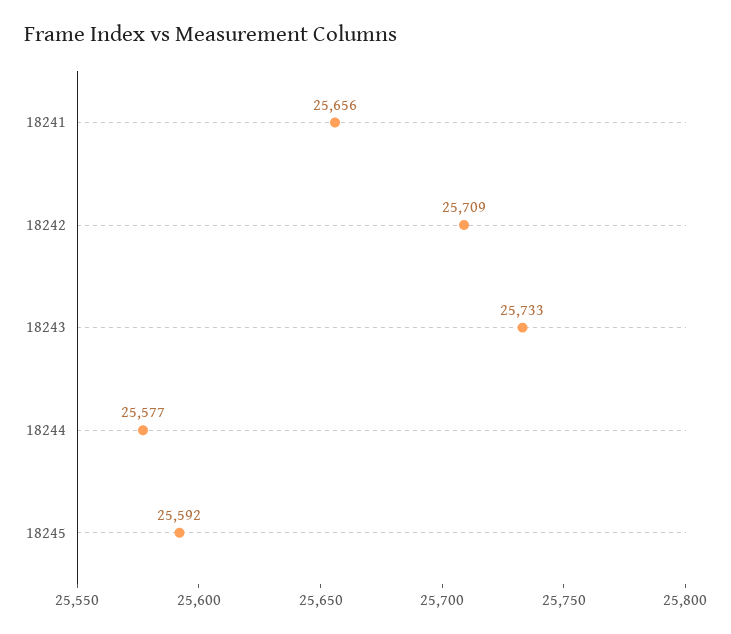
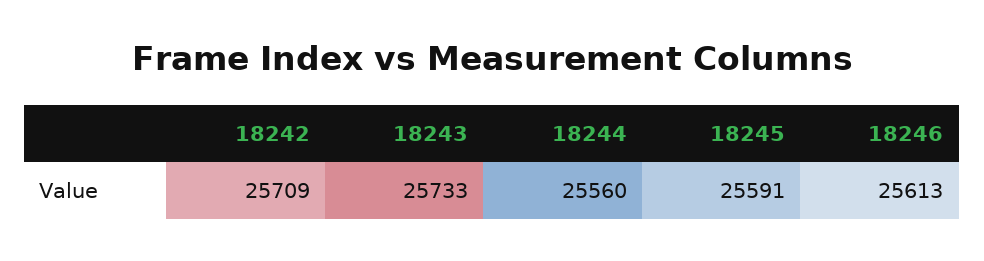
18241: 25656 -> none
18244: 25577 -> 25560
18245: 25592 -> 25591
18246: none -> 25613

